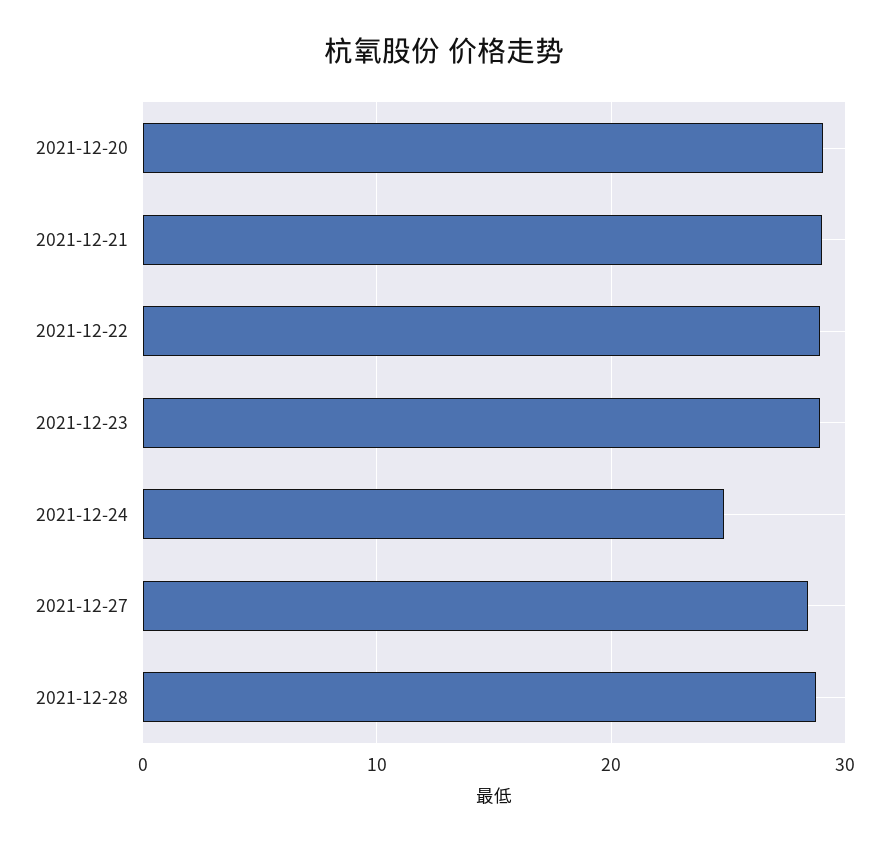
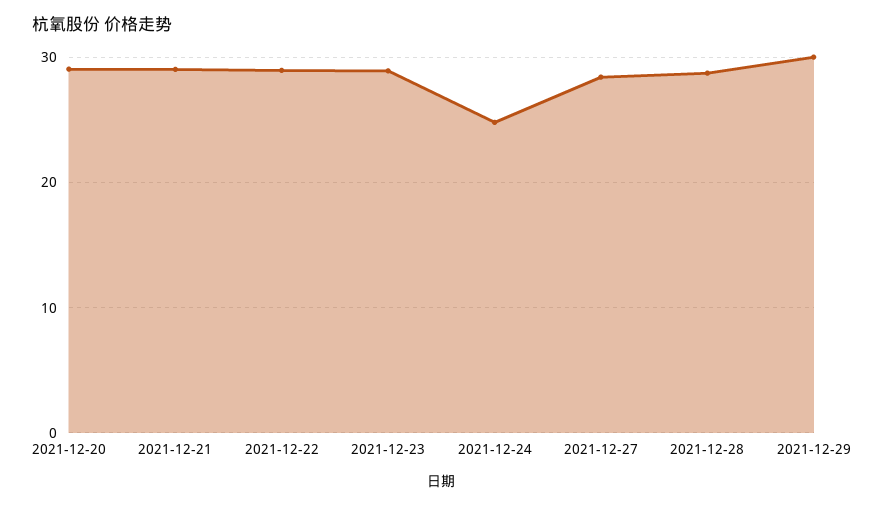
2021-12-29: none -> 30

